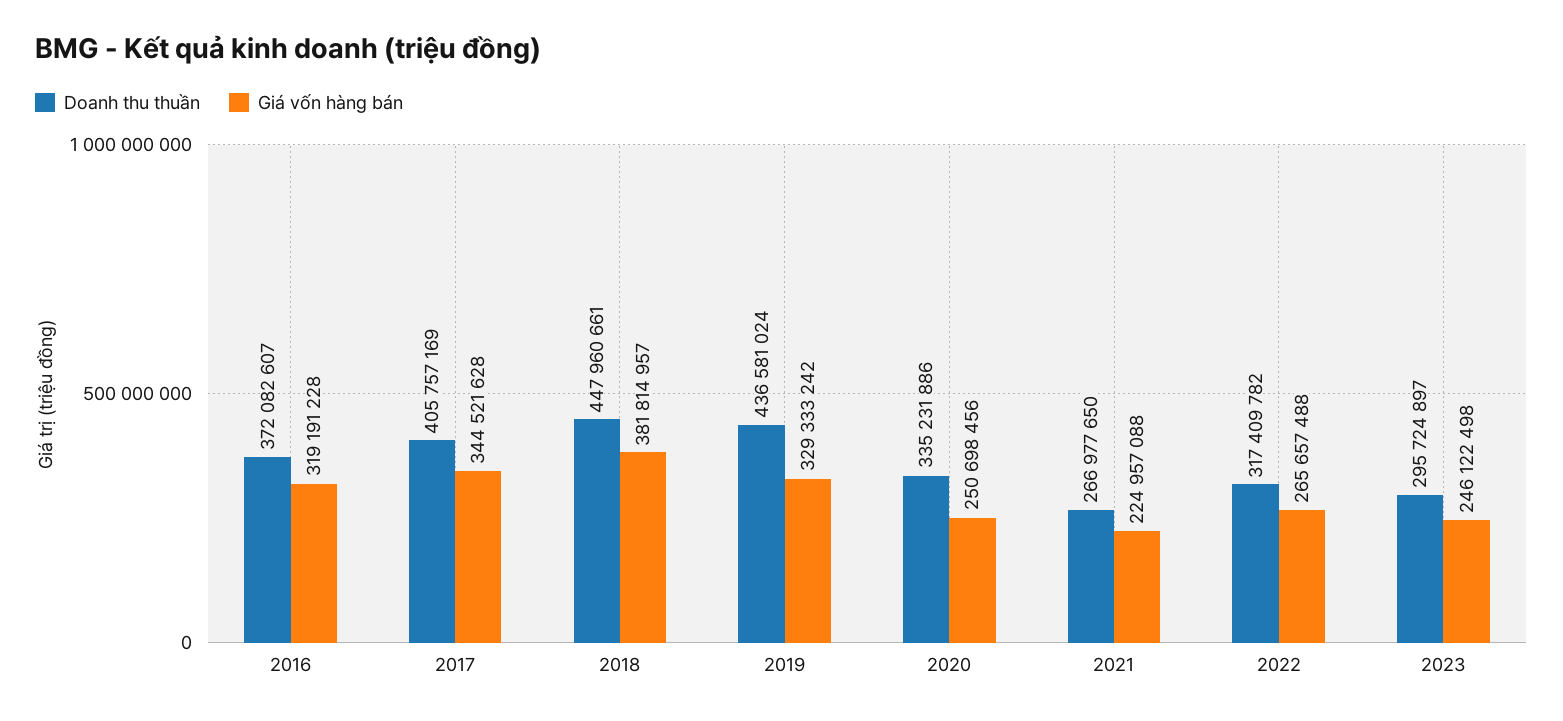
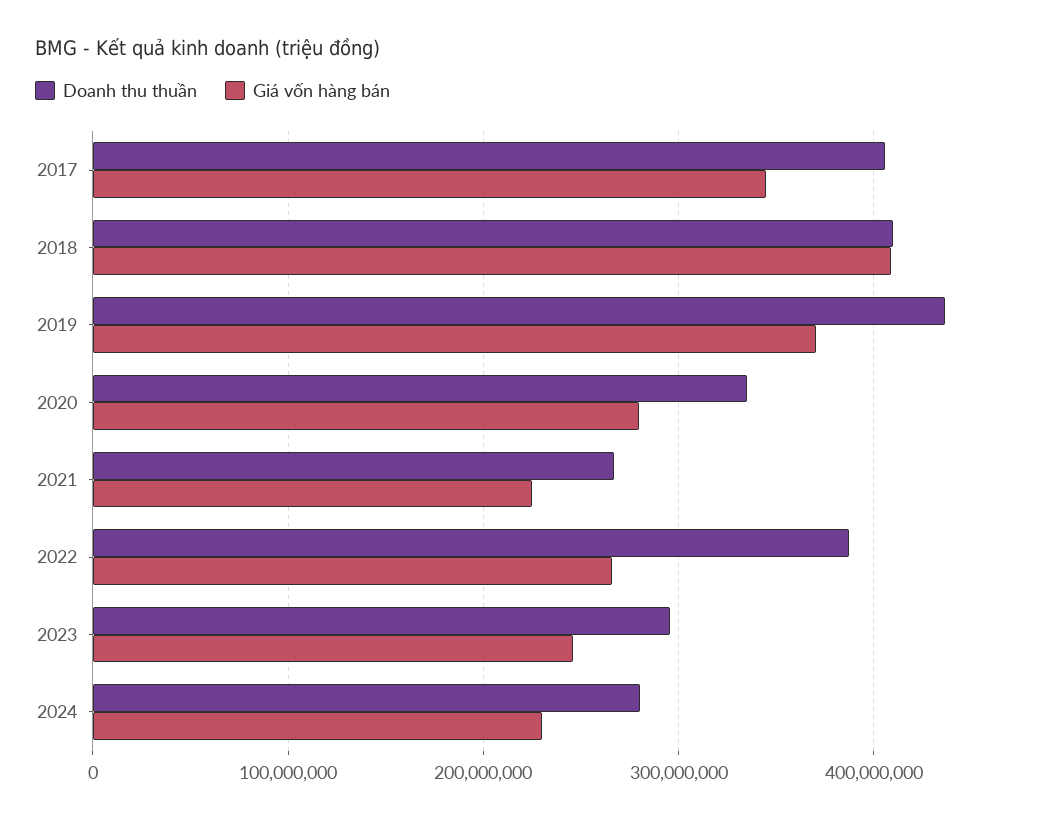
Doanh thu thuần, 2016: 372082607 -> none
Giá vốn hàng bán, 2016: 319191228 -> none
Doanh thu thuần, 2018: 447960661 -> 410000000
Giá vốn hàng bán, 2018: 381814957 -> 410000000
Giá vốn hàng bán, 2019: 329333242 -> 370000000
Giá vốn hàng bán, 2020: 250698456 -> 280000000
Doanh thu thuần, 2022: 317409782 -> 390000000
Doanh thu thuần, 2024: none -> 280000000
Giá vốn hàng bán, 2024: none -> 230000000

